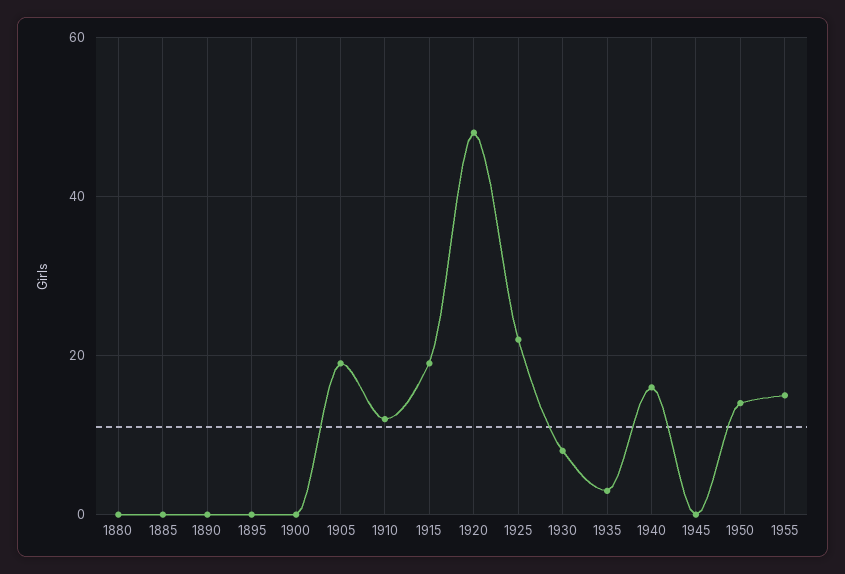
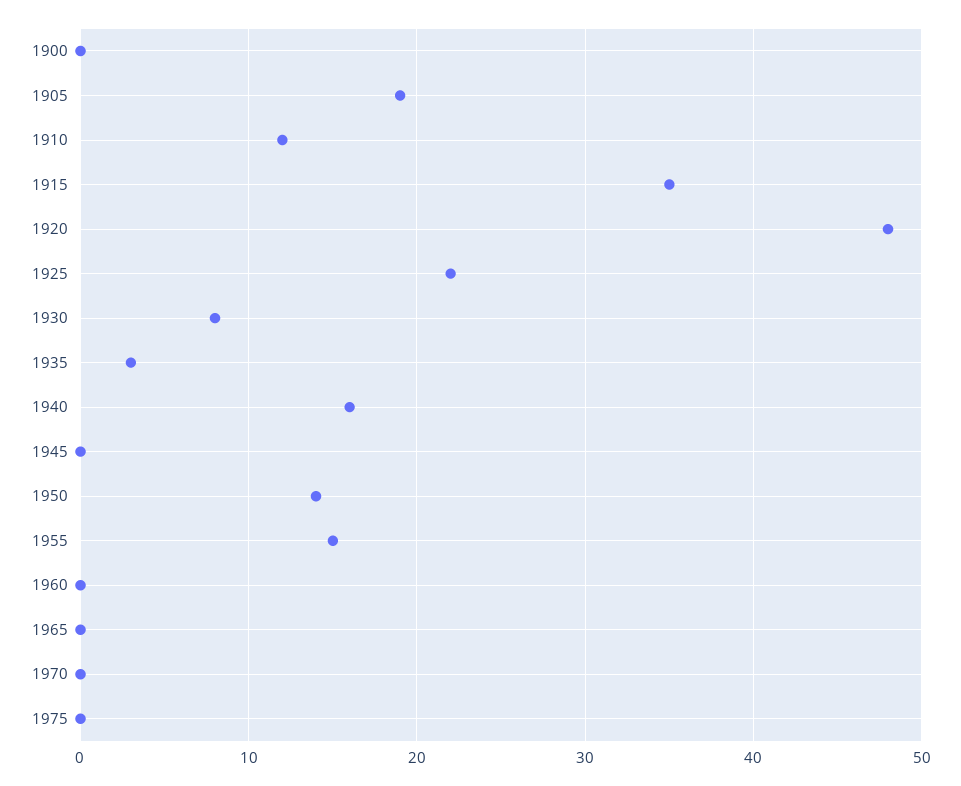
1880: 0 -> none
1885: 0 -> none
1890: 0 -> none
1895: 0 -> none
1915: 20 -> 35
1960: none -> 0
1965: none -> 0
1970: none -> 0
1975: none -> 0

